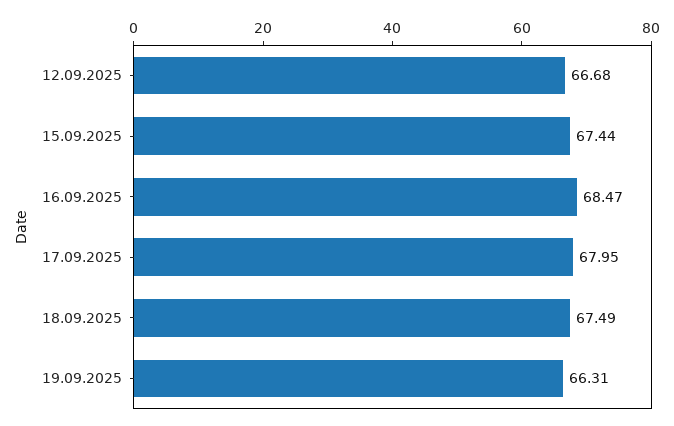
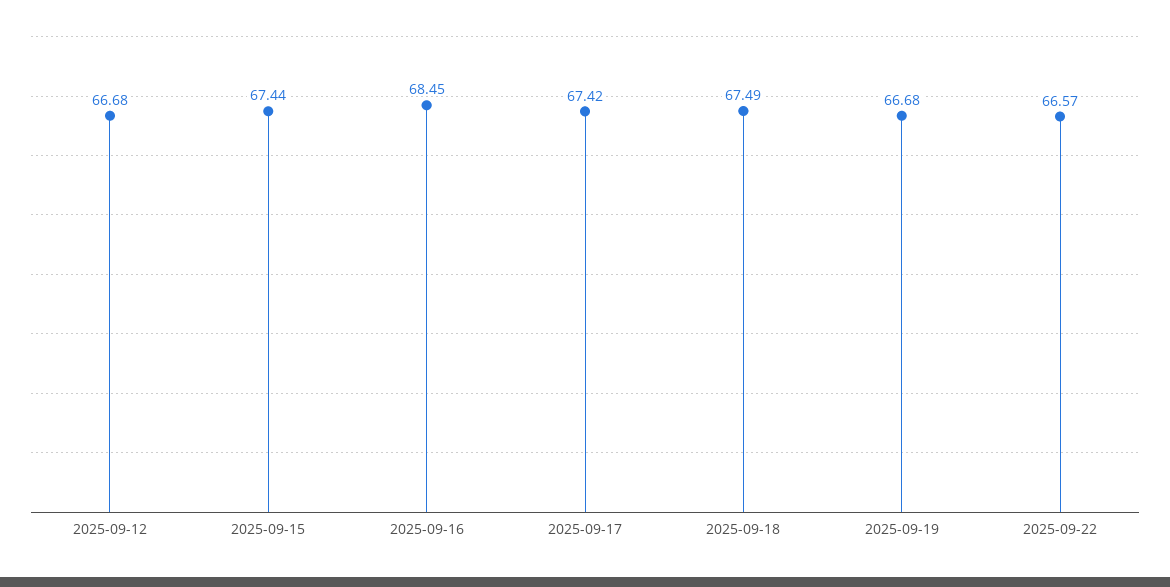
16.09.2025: 68.47 -> 68.45
17.09.2025: 67.95 -> 67.42
19.09.2025: 66.31 -> 66.68
2025-09-22: none -> 66.57

